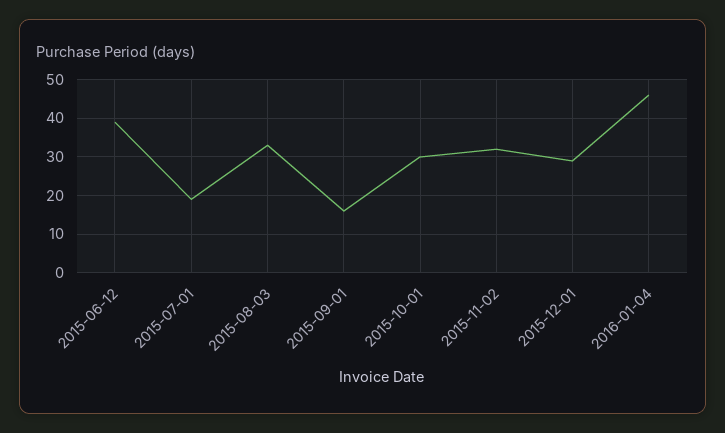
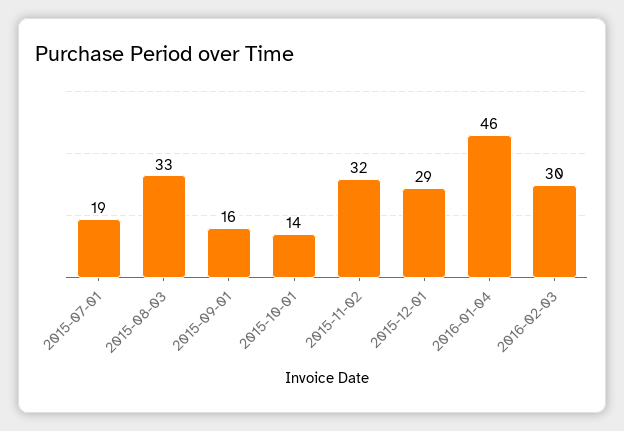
2015-06-12: 40 -> none
2015-10-01: 30 -> 14
2016-02-03: none -> 30

